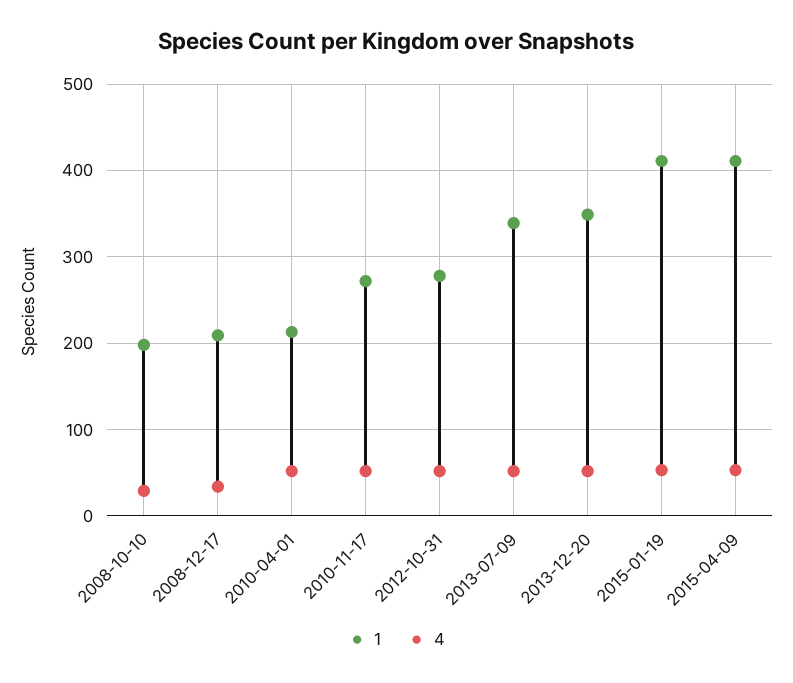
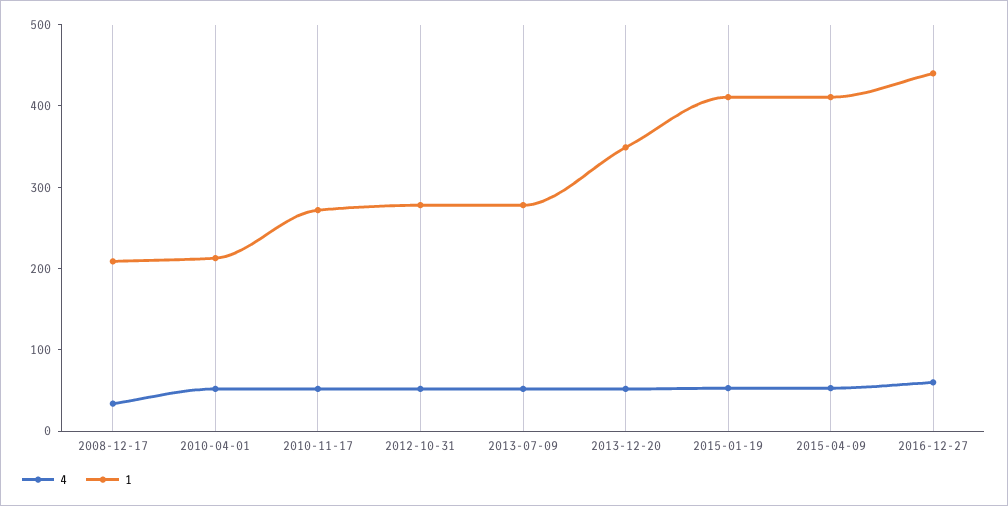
1, 2008-10-10: 200 -> none
4, 2008-10-10: 30 -> none
1, 2013-07-09: 340 -> 280
4, 2016-12-27: none -> 60
1, 2016-12-27: none -> 440

